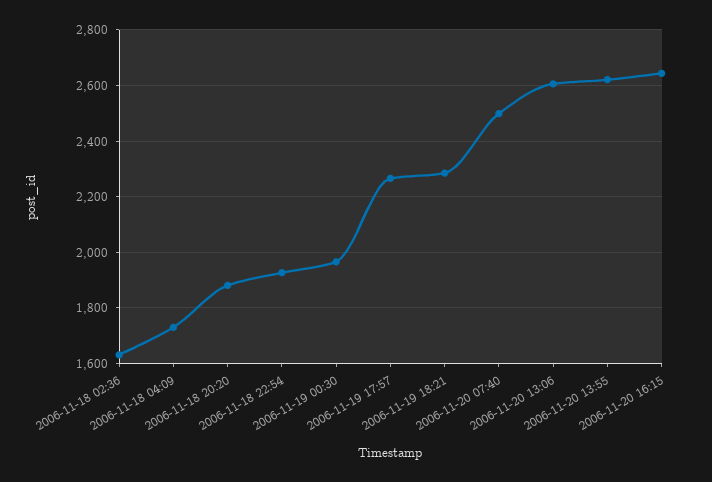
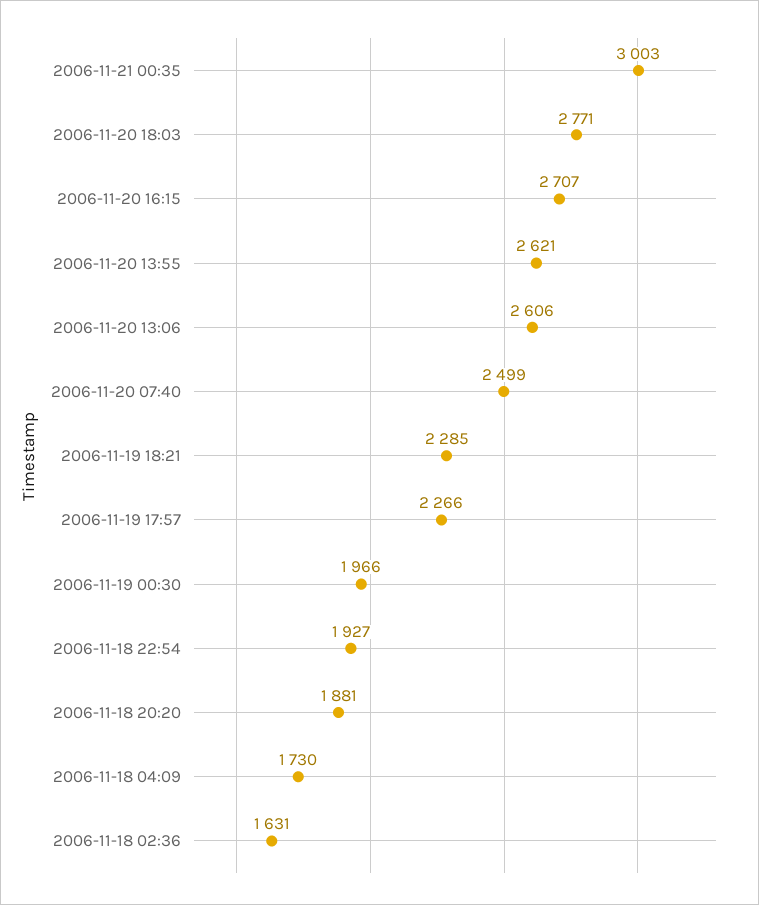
2006-11-20 16:15: 2650 -> 2707
2006-11-21 00:35: none -> 3003
2006-11-20 18:03: none -> 2771

